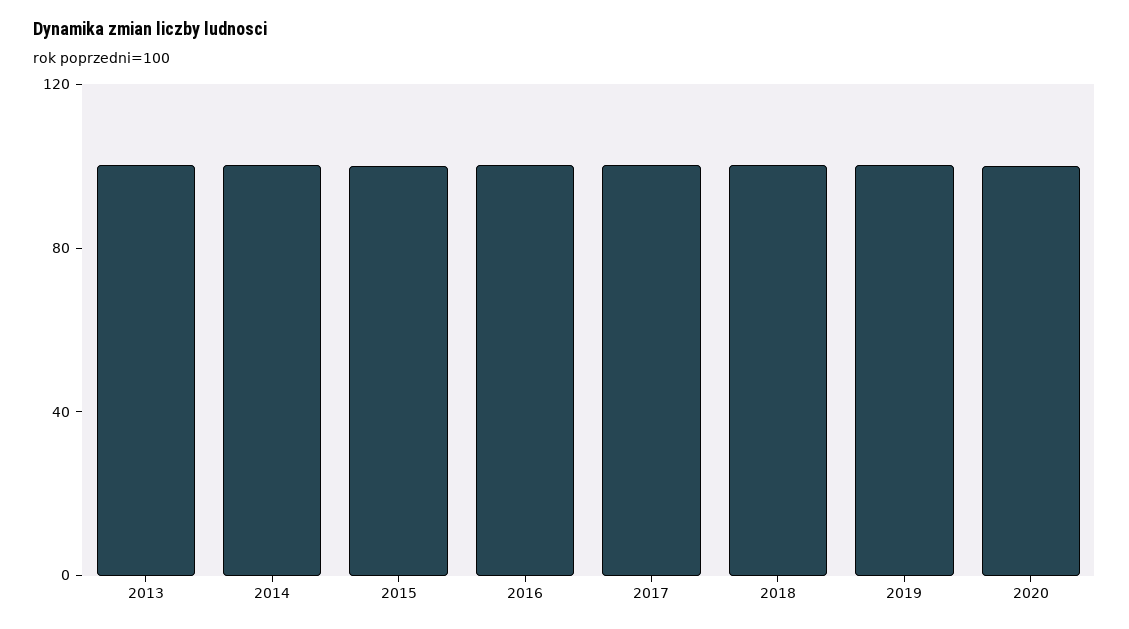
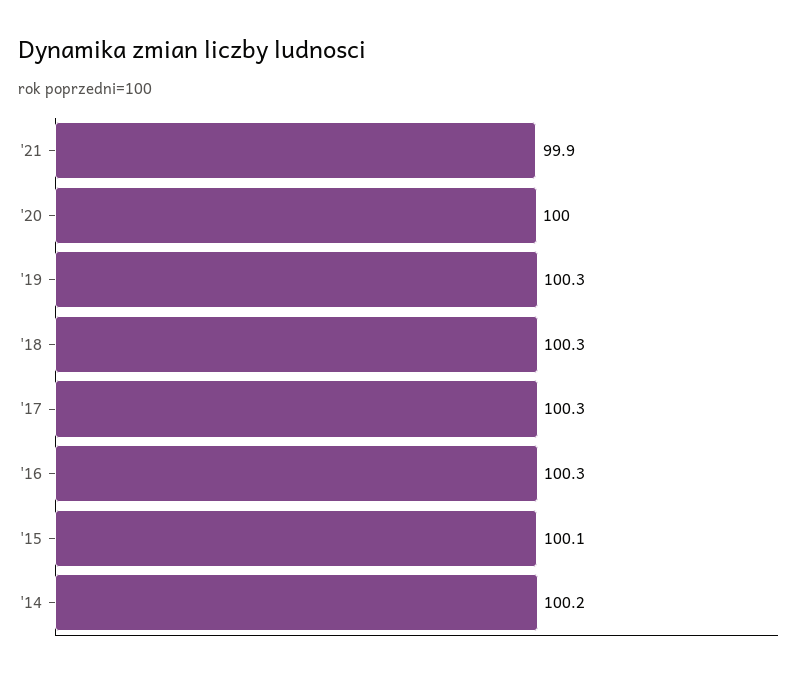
2013: 100 -> none
'21: none -> 99.9

